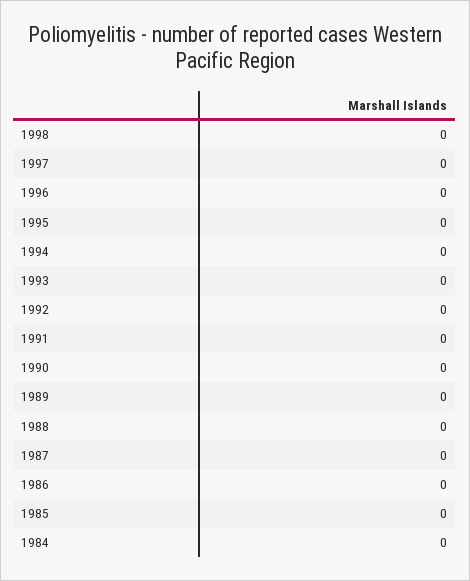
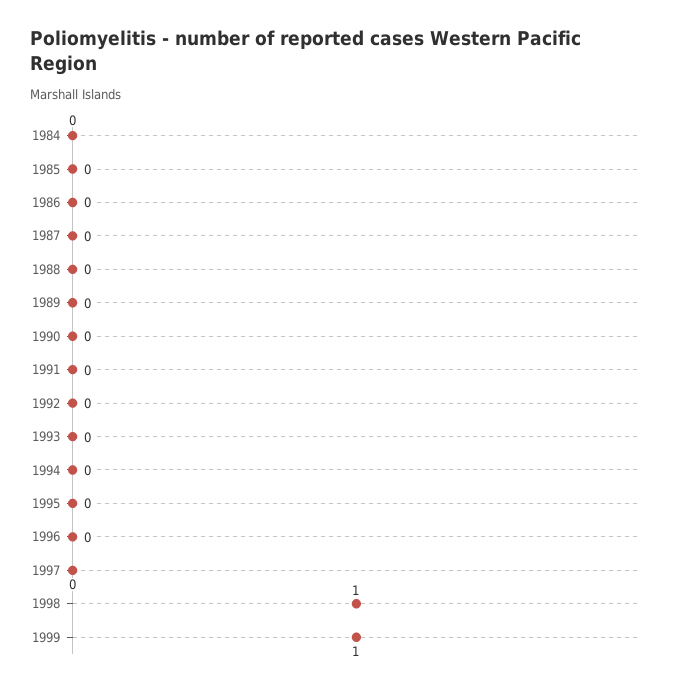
1998: 0 -> 1
1999: none -> 1

